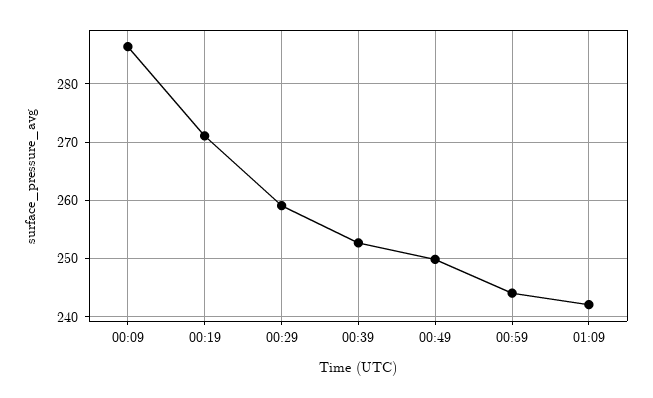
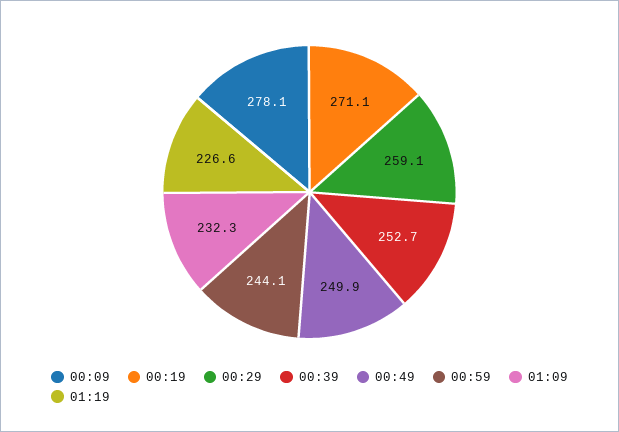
00:09: 286 -> 278.1
01:09: 242 -> 232.3
01:19: none -> 226.6

